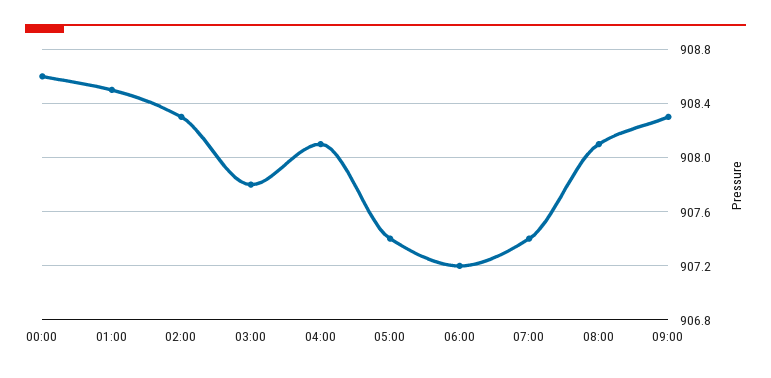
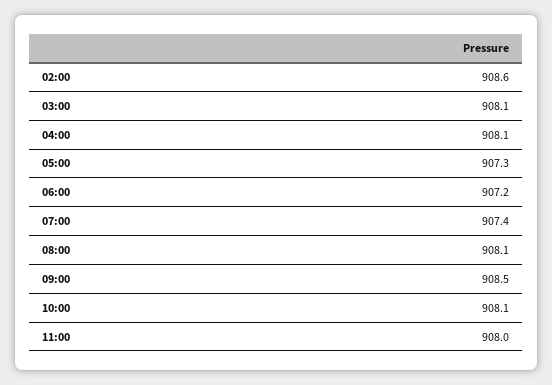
00:00: 908.6 -> none
01:00: 908.5 -> none
02:00: 908.3 -> 908.6
03:00: 907.8 -> 908.1
05:00: 907.4 -> 907.3
09:00: 908.3 -> 908.5
10:00: none -> 908.1
11:00: none -> 908

